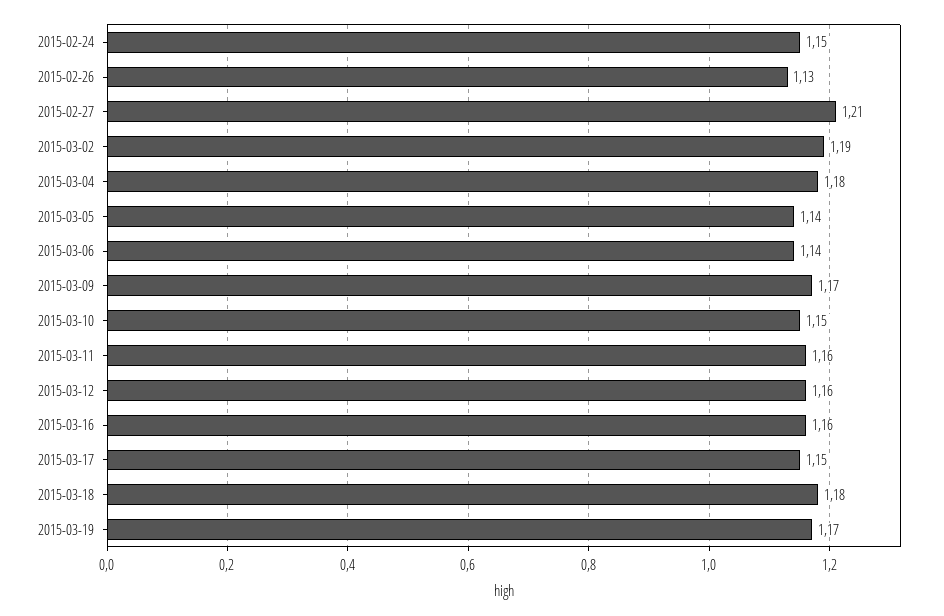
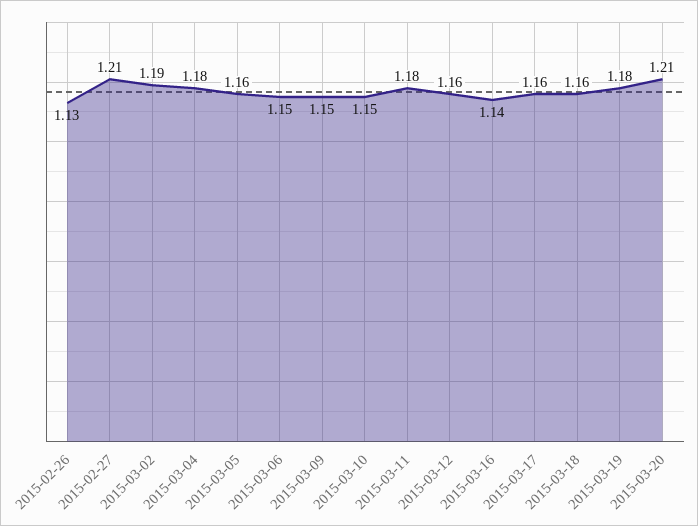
2015-02-24: 1.15 -> none
2015-03-05: 1.14 -> 1.16
2015-03-06: 1.14 -> 1.15
2015-03-09: 1.17 -> 1.15
2015-03-11: 1.16 -> 1.18
2015-03-16: 1.16 -> 1.14
2015-03-17: 1.15 -> 1.16
2015-03-18: 1.18 -> 1.16
2015-03-19: 1.17 -> 1.18
2015-03-20: none -> 1.21

